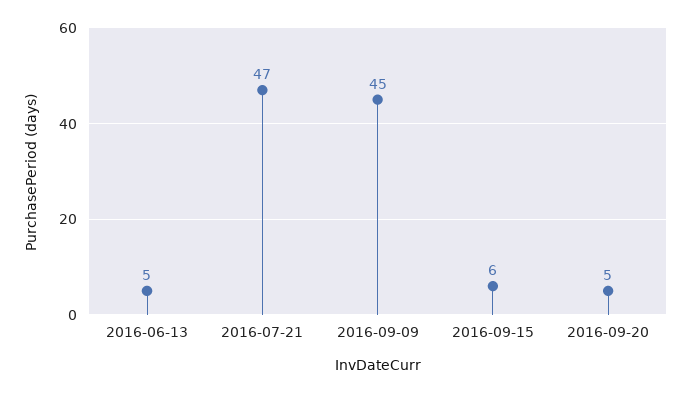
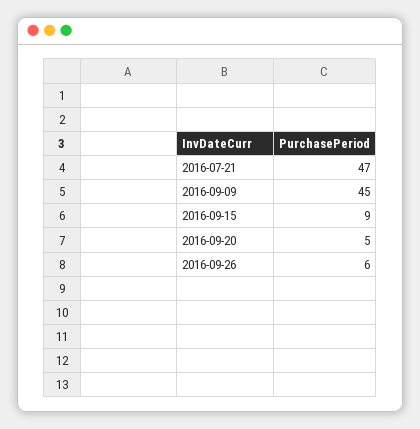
2016-06-13: 5 -> none
2016-09-15: 6 -> 9
2016-09-26: none -> 6

